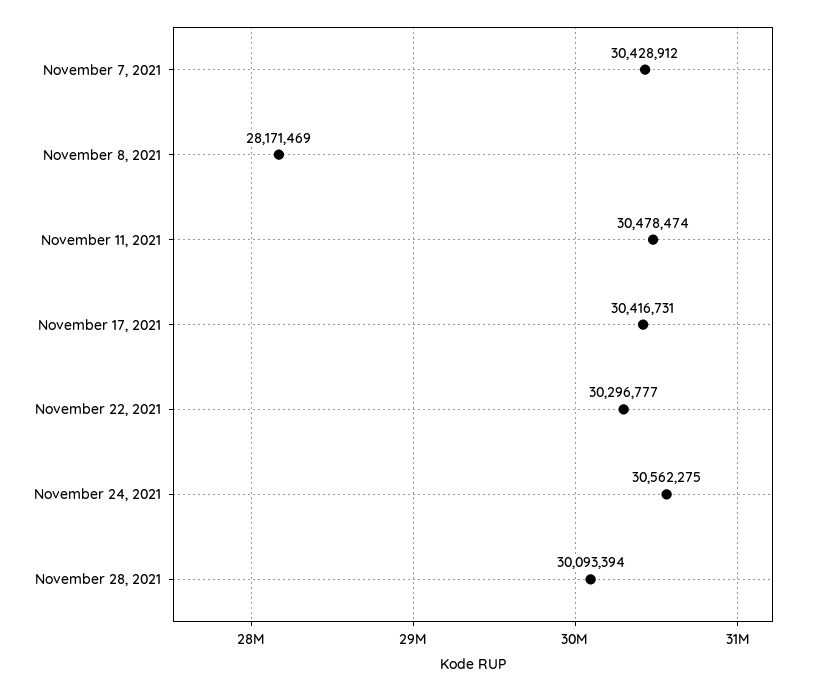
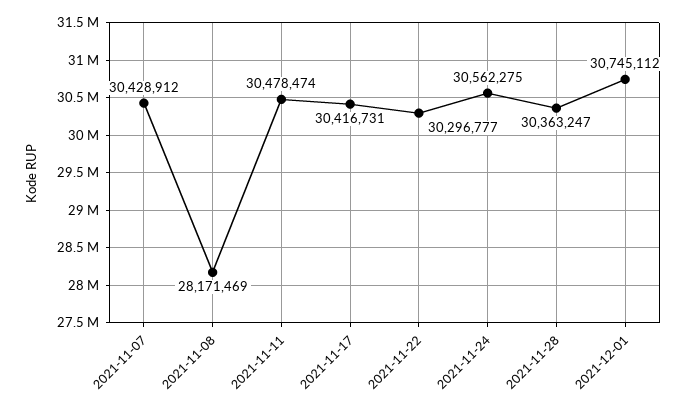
November 28, 2021: 30093394 -> 30363247
2021-12-01: none -> 30745112

